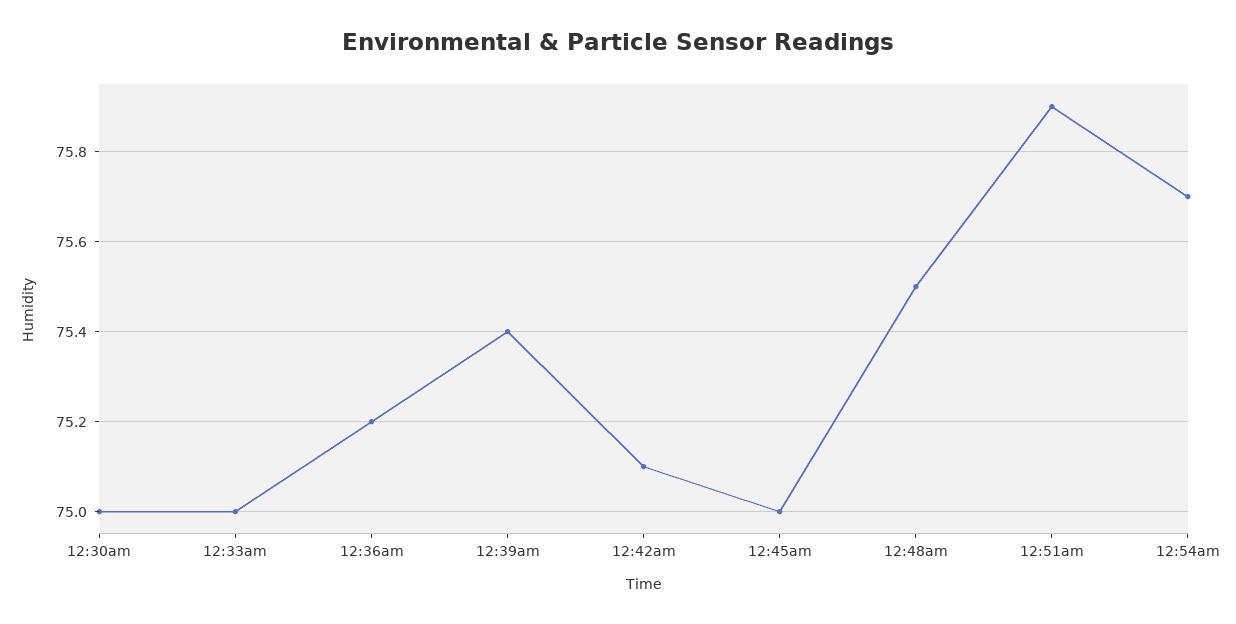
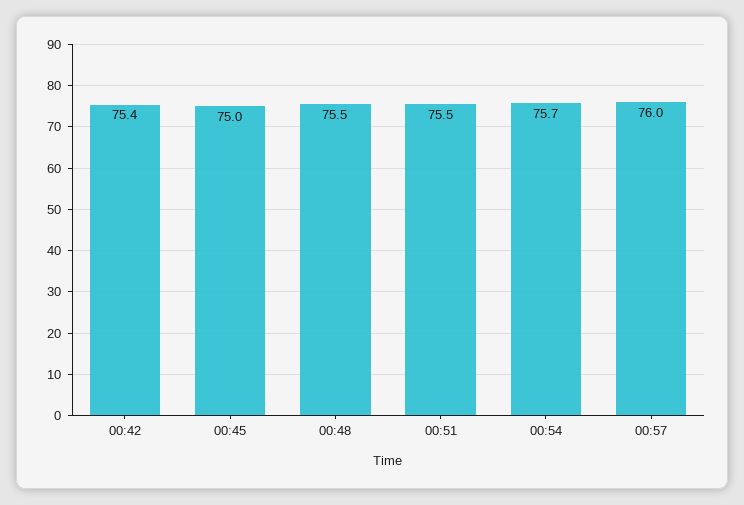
12:30am: 75 -> none
12:33am: 75 -> none
12:36am: 75.2 -> none
12:39am: 75.4 -> none
12:42am: 75.1 -> 75.4
12:51am: 75.9 -> 75.5
00:57: none -> 76

